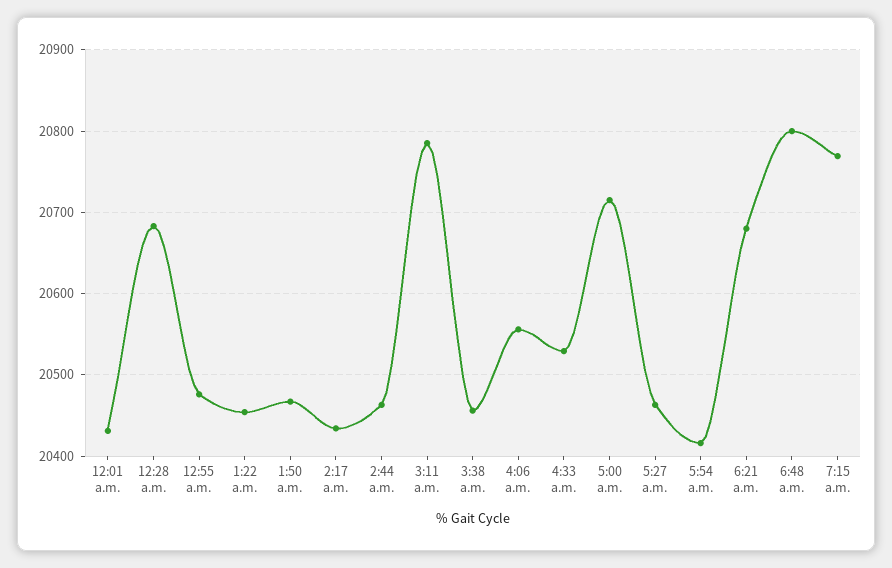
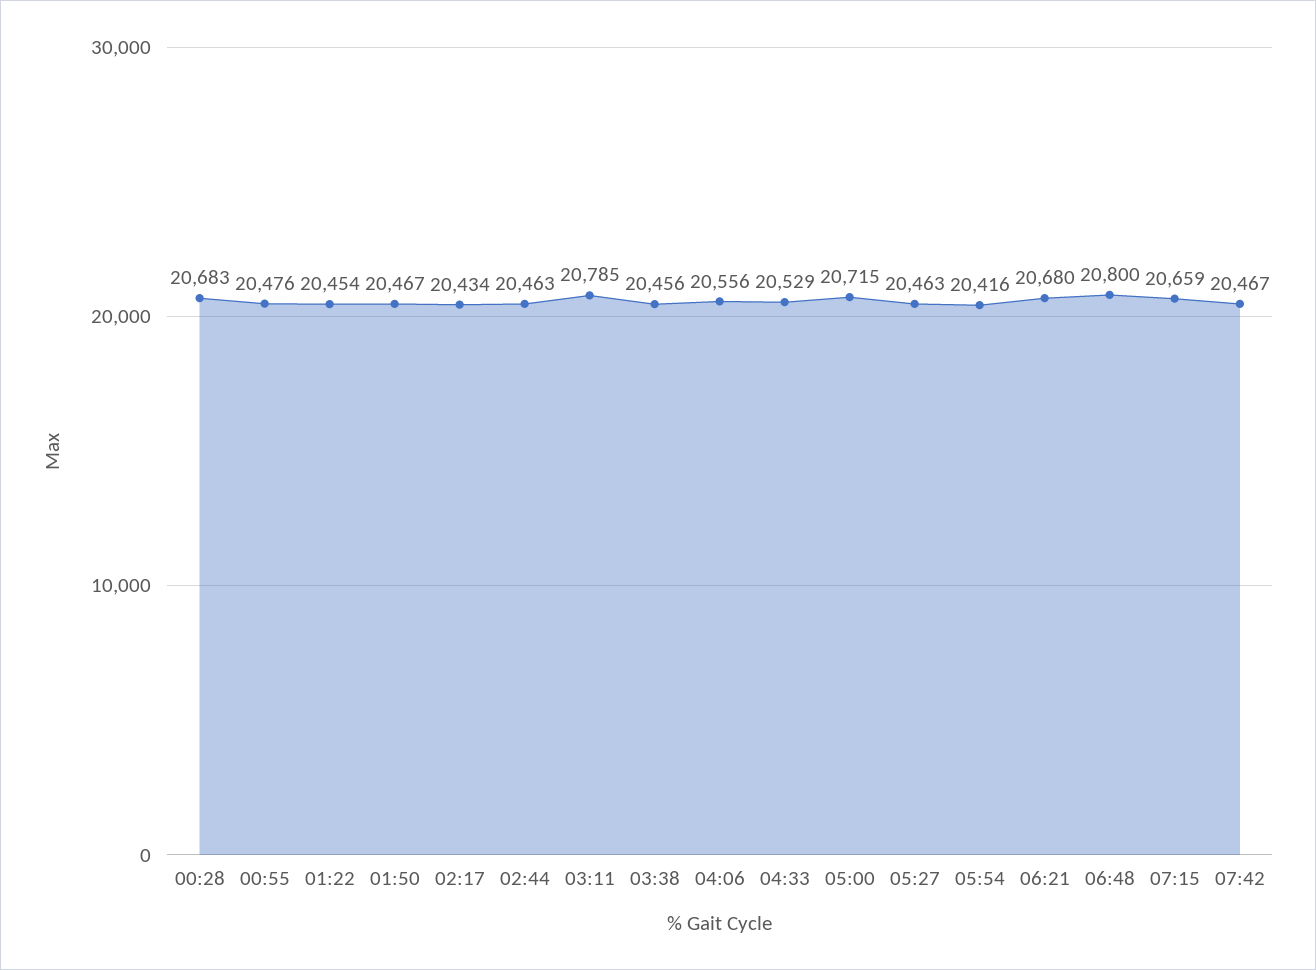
12:01 a.m.: 20430 -> none
7:15 a.m.: 20770 -> 20659
07:42: none -> 20467

